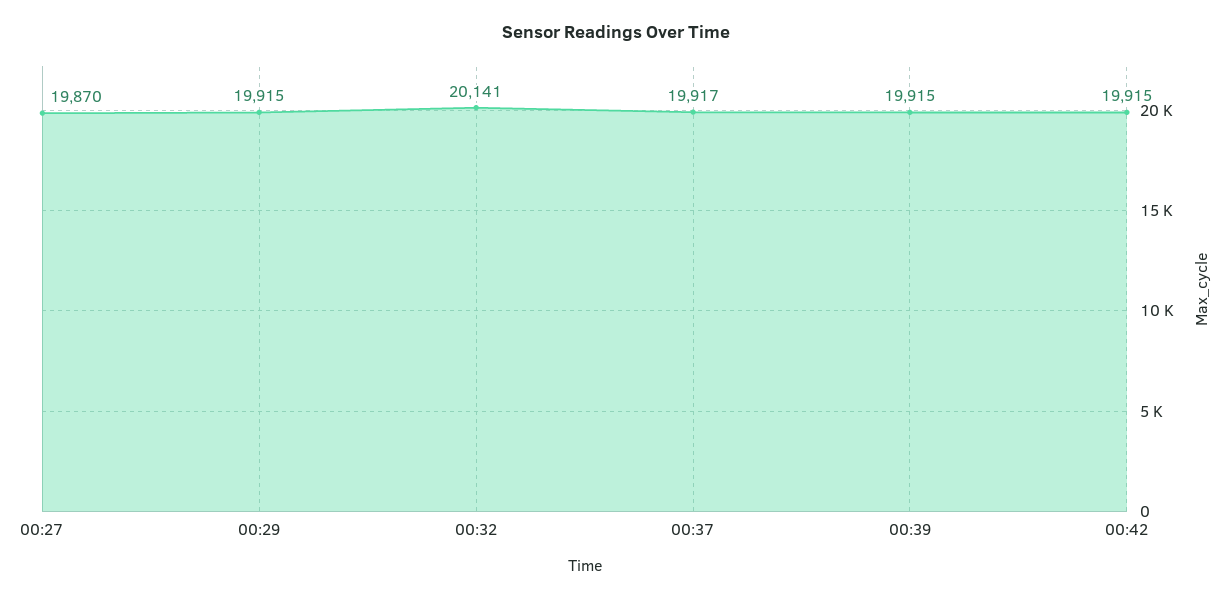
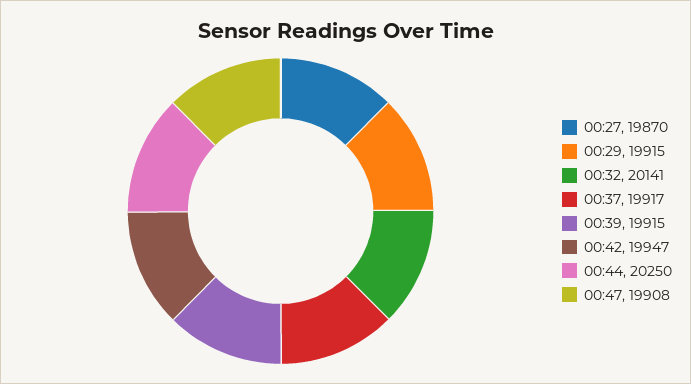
00:42: 19915 -> 19947
00:44: none -> 20250
00:47: none -> 19908

